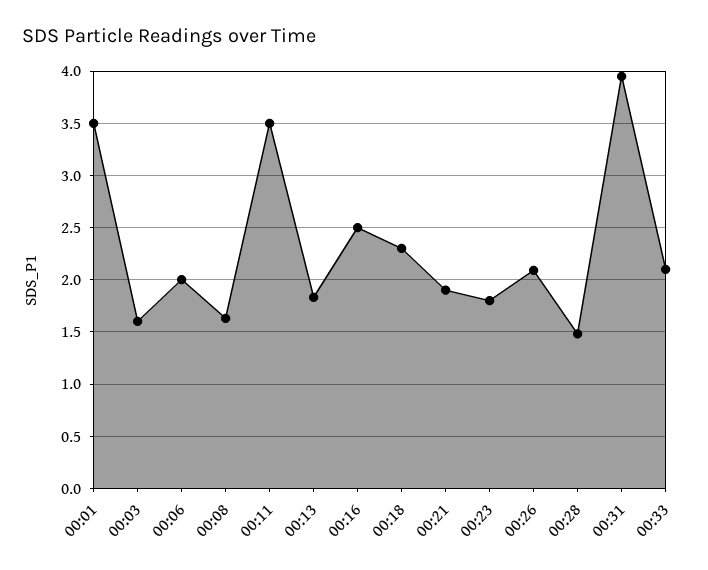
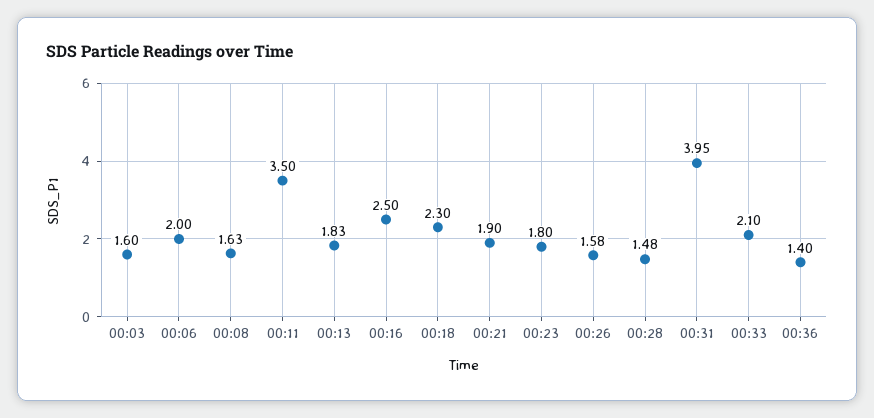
00:01: 3.5 -> none
00:26: 2.1 -> 1.58
00:36: none -> 1.4

